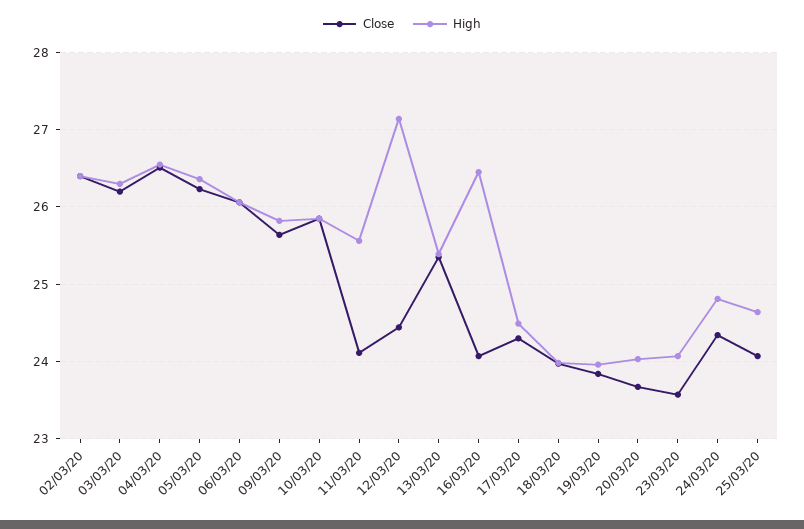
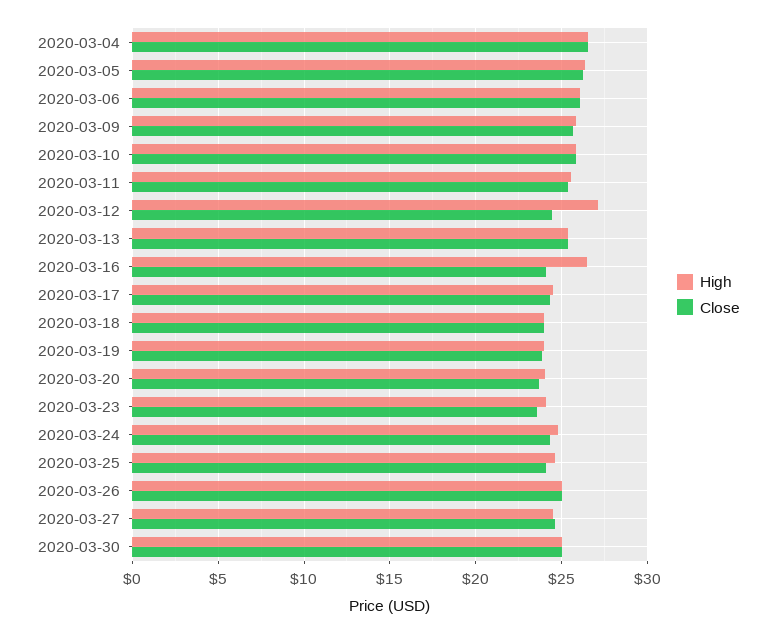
Close, 02/03/20: 26.4 -> none
High, 02/03/20: 26.4 -> none
Close, 03/03/20: 26.2 -> none
High, 03/03/20: 26.3 -> none
Close, 11/03/20: 24.1 -> 25.5
High, 2020-03-26: none -> 25
Close, 2020-03-26: none -> 25
High, 2020-03-27: none -> 24.5
Close, 2020-03-27: none -> 24.5
High, 2020-03-30: none -> 25
Close, 2020-03-30: none -> 25

